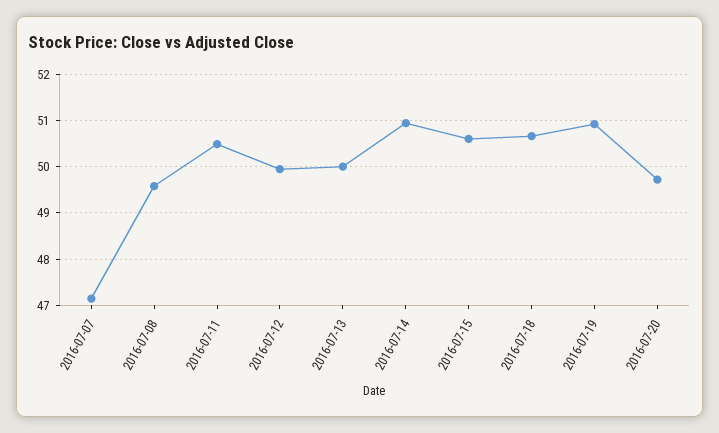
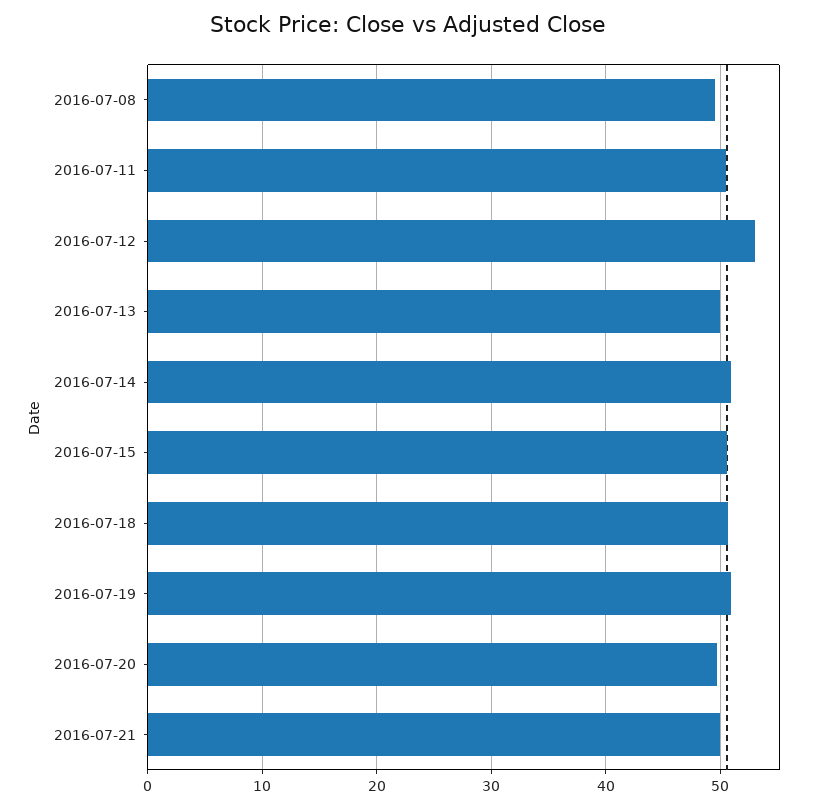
2016-07-07: 47.2 -> none
2016-07-12: 50 -> 53
2016-07-21: none -> 50

